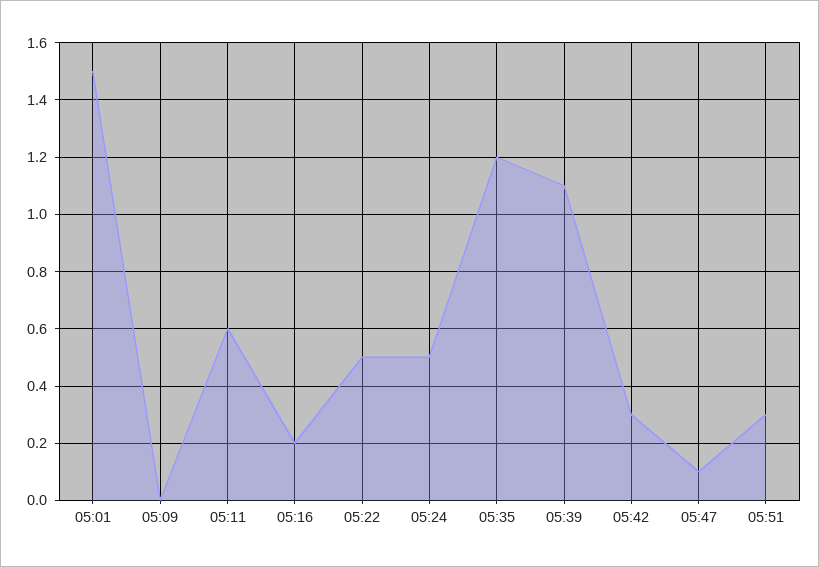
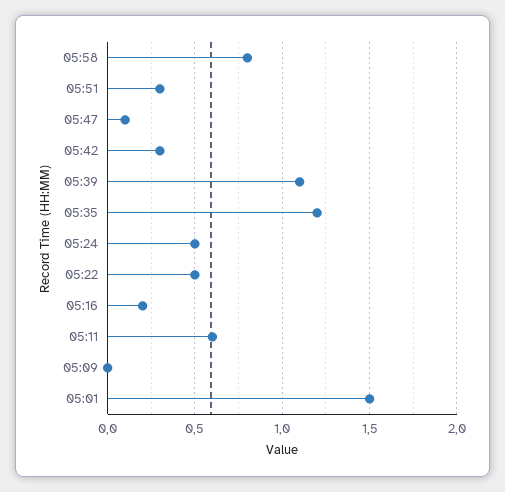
05:58: none -> 0.8

